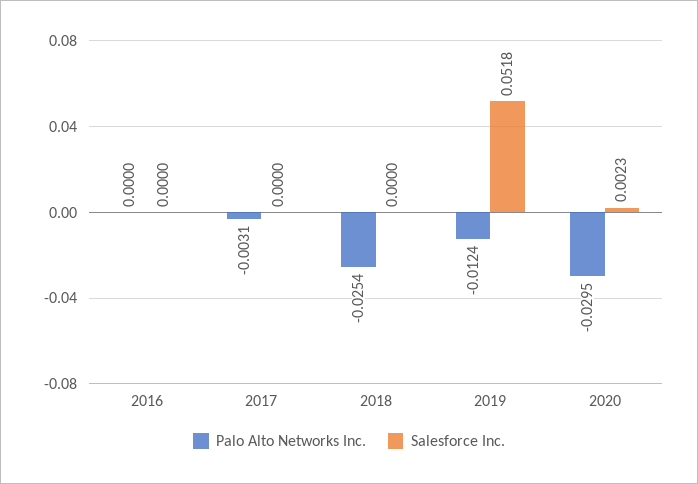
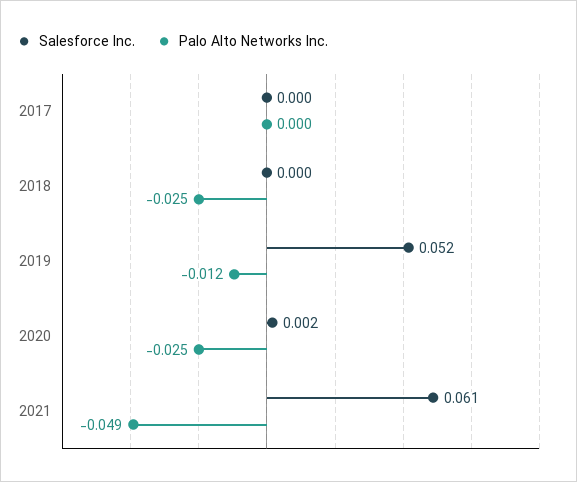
Palo Alto Networks Inc., 2016: 0 -> none
Salesforce Inc., 2016: 0 -> none
Palo Alto Networks Inc., 2017: -0.0031 -> 0
Palo Alto Networks Inc., 2020: -0.0295 -> -0.025
Salesforce Inc., 2021: none -> 0.061
Palo Alto Networks Inc., 2021: none -> -0.049

